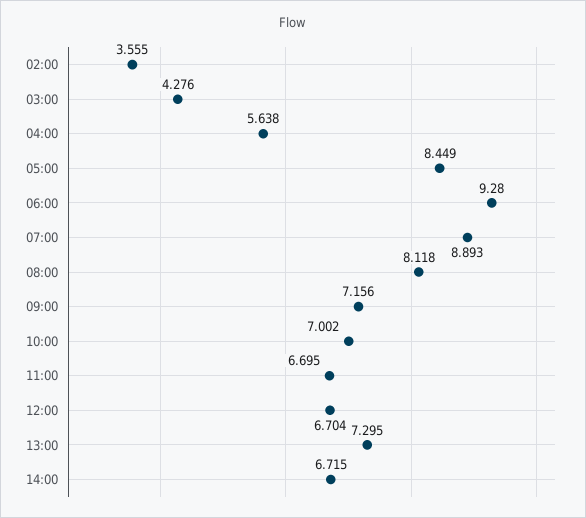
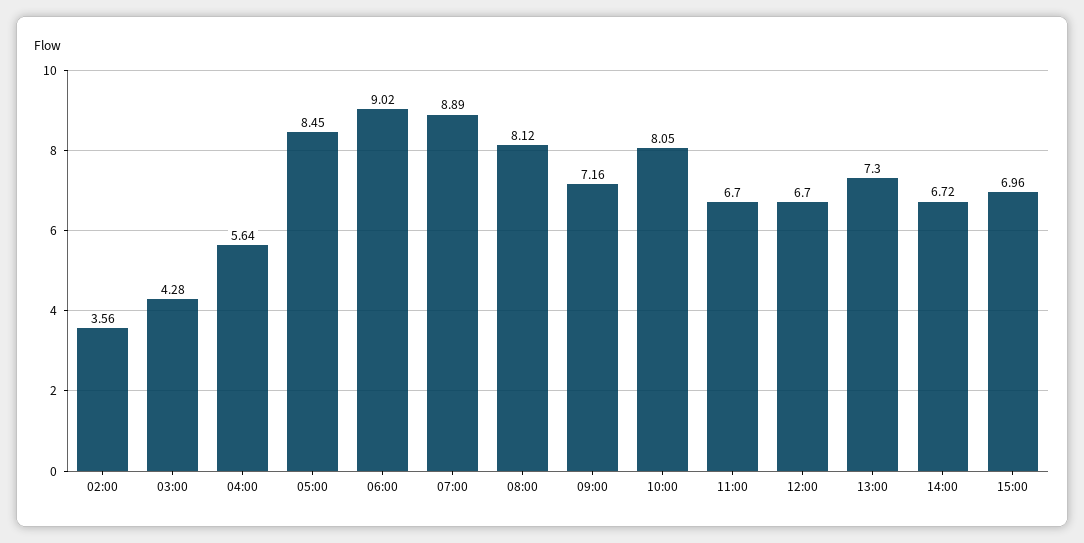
06:00: 9.28 -> 9.02
10:00: 7.002 -> 8.05
15:00: none -> 6.96

